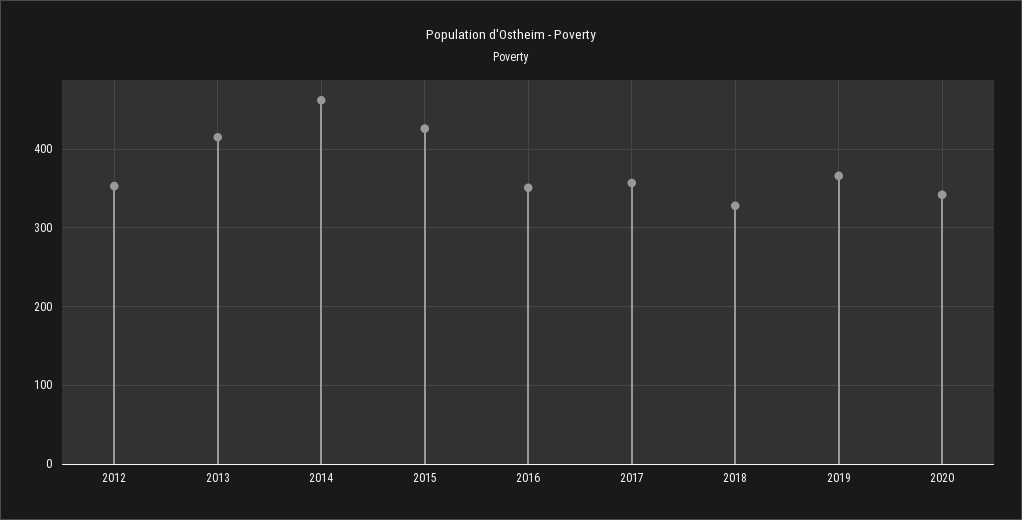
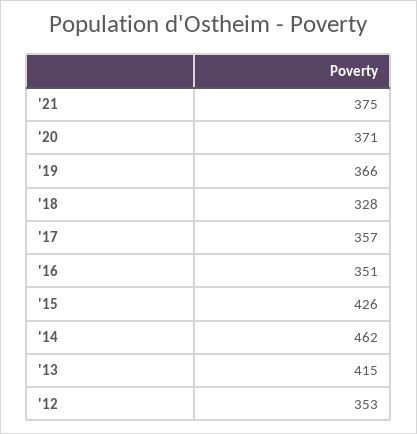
2020: 340 -> 371
'21: none -> 375

